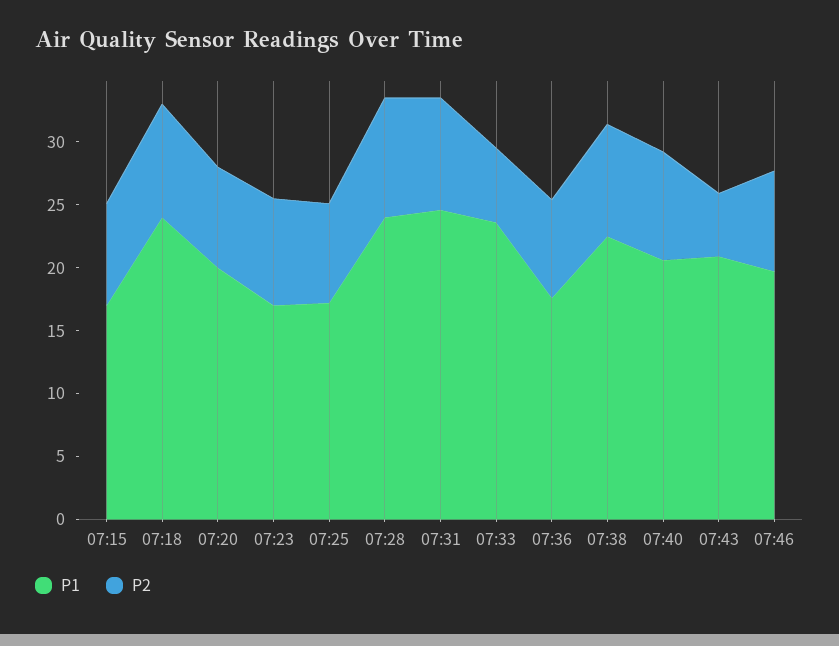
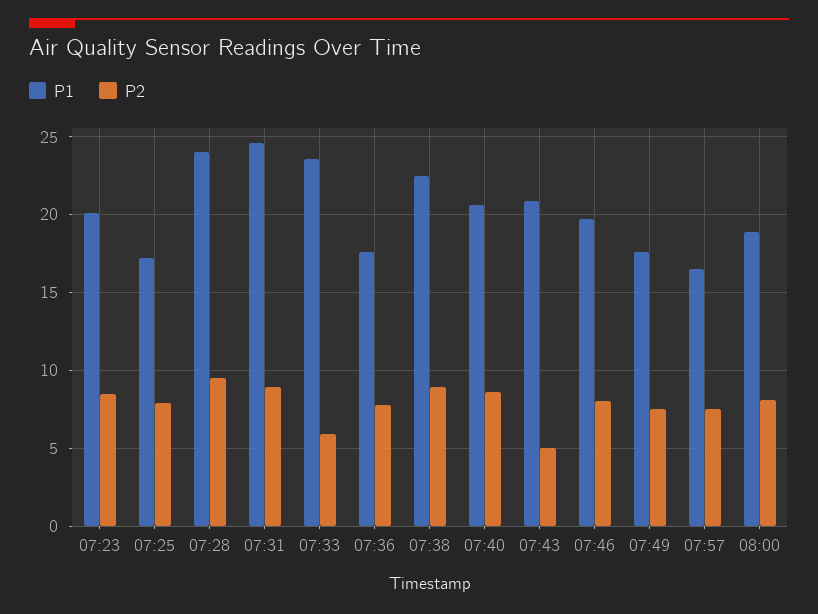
P1, 07:15: 17 -> none
P2, 07:15: 8 -> none
P1, 07:18: 24 -> none
P2, 07:18: 9 -> none
P1, 07:20: 20 -> none
P2, 07:20: 8 -> none
P1, 07:23: 17 -> 20
P1, 07:49: none -> 17.5
P2, 07:49: none -> 7.5
P1, 07:57: none -> 16.5
P2, 07:57: none -> 7.5
P1, 08:00: none -> 19
P2, 08:00: none -> 8

